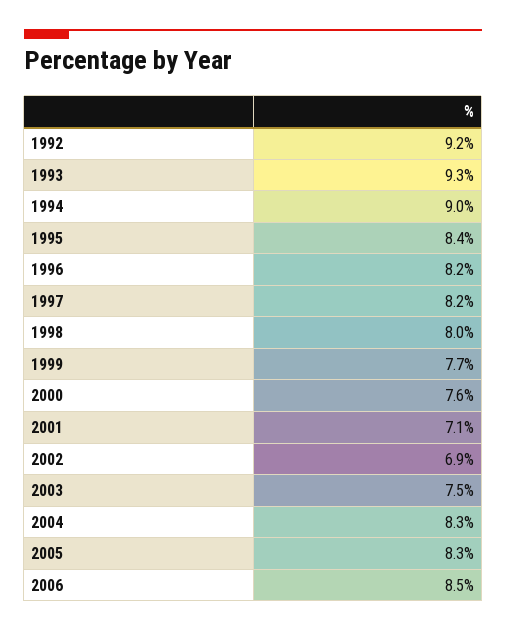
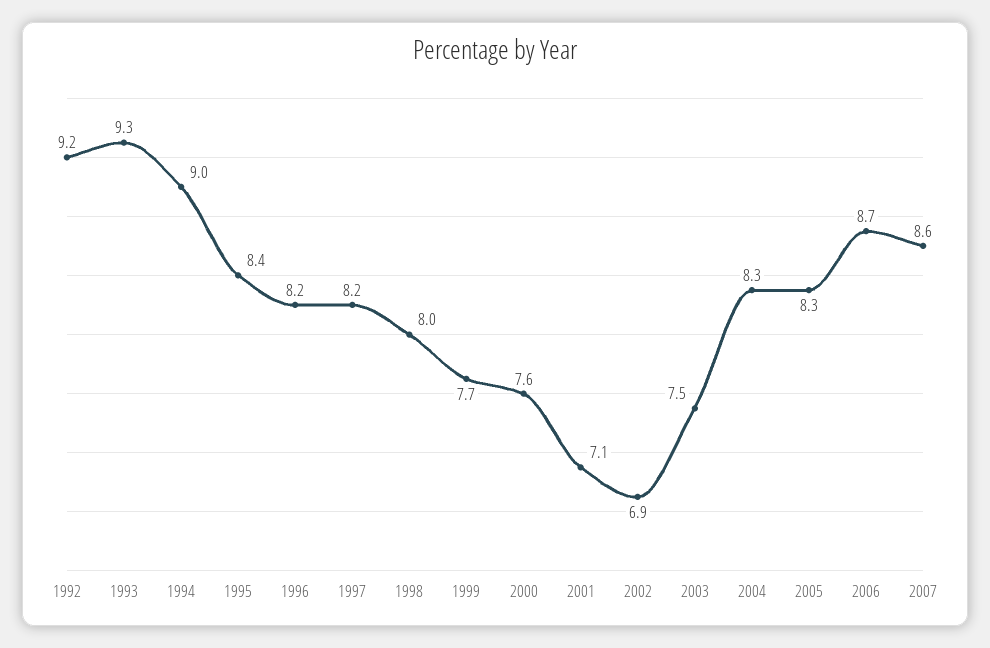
2006: 8.5 -> 8.7
2007: none -> 8.6

